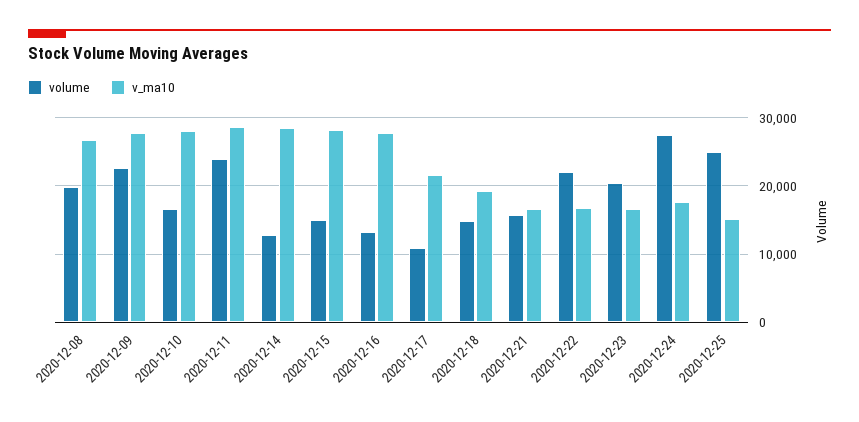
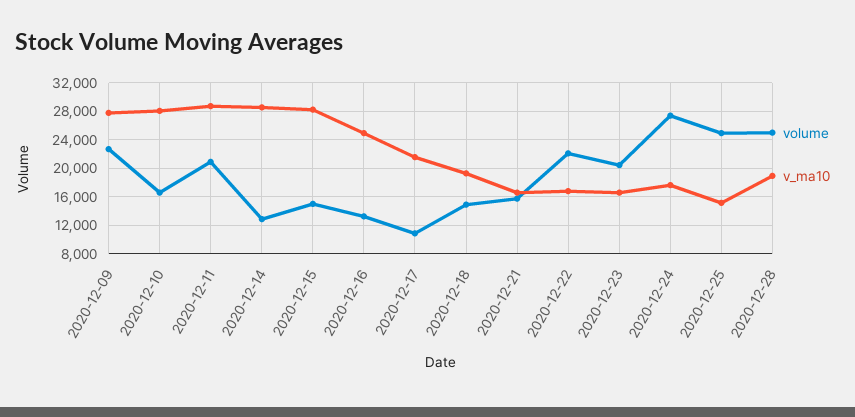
volume, 2020-12-08: 20000 -> none
v_ma10, 2020-12-08: 27000 -> none
volume, 2020-12-11: 24000 -> 21000
v_ma10, 2020-12-16: 28000 -> 25000
volume, 2020-12-28: none -> 25000
v_ma10, 2020-12-28: none -> 19000

